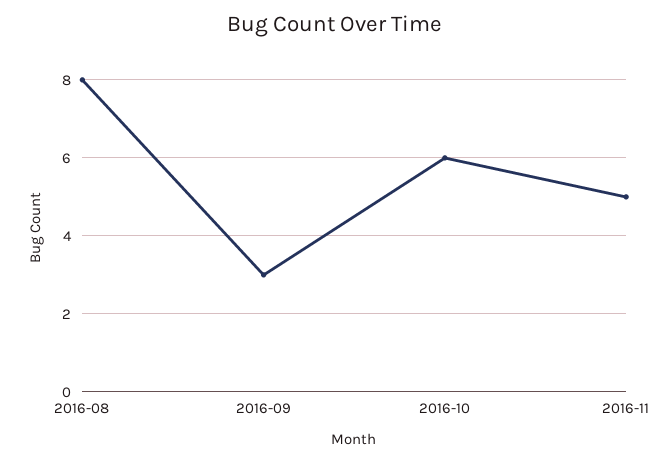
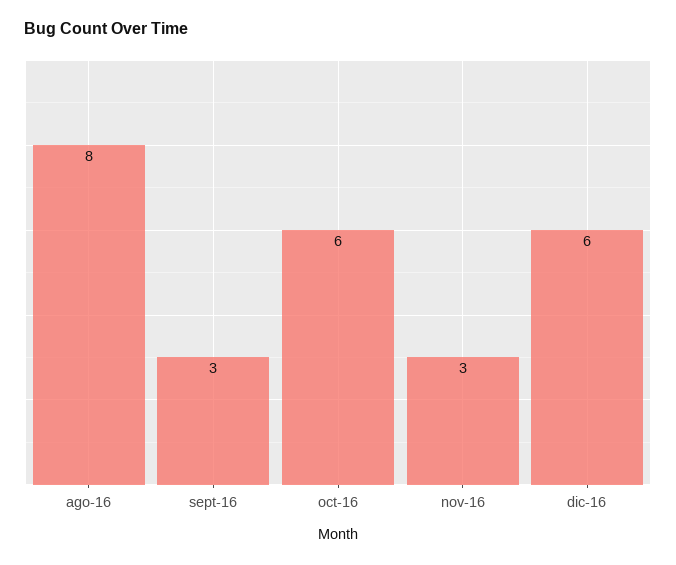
2016-11: 5 -> 3
dic-16: none -> 6

